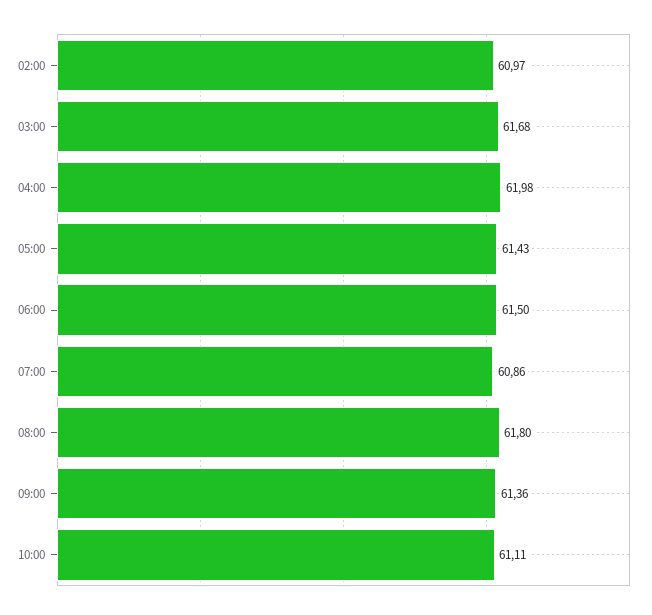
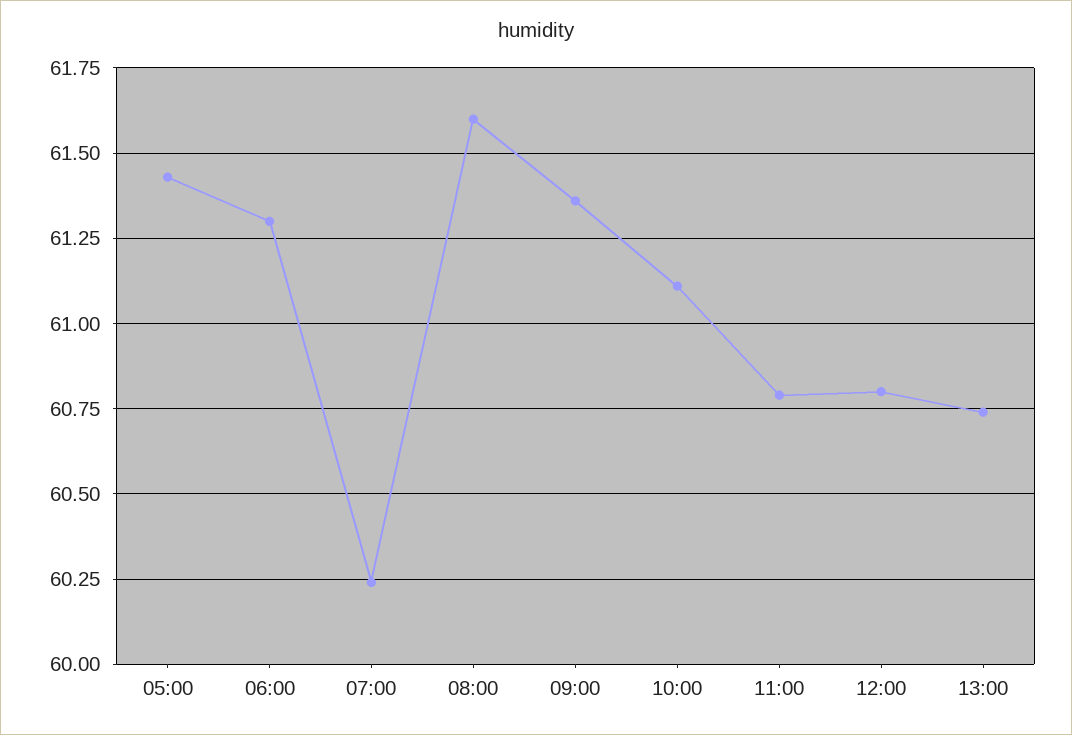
02:00: 60.97 -> none
03:00: 61.68 -> none
04:00: 61.98 -> none
06:00: 61.5 -> 61.3
07:00: 60.86 -> 60.25
08:00: 61.8 -> 61.6
11:00: none -> 60.8
12:00: none -> 60.8
13:00: none -> 60.75

